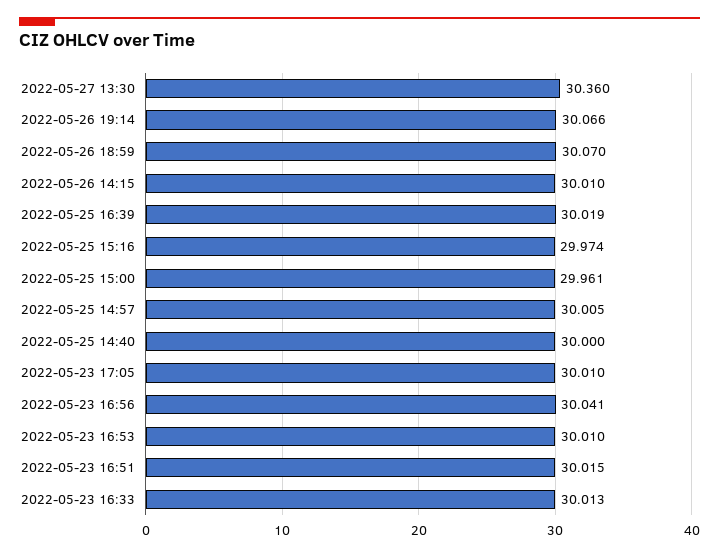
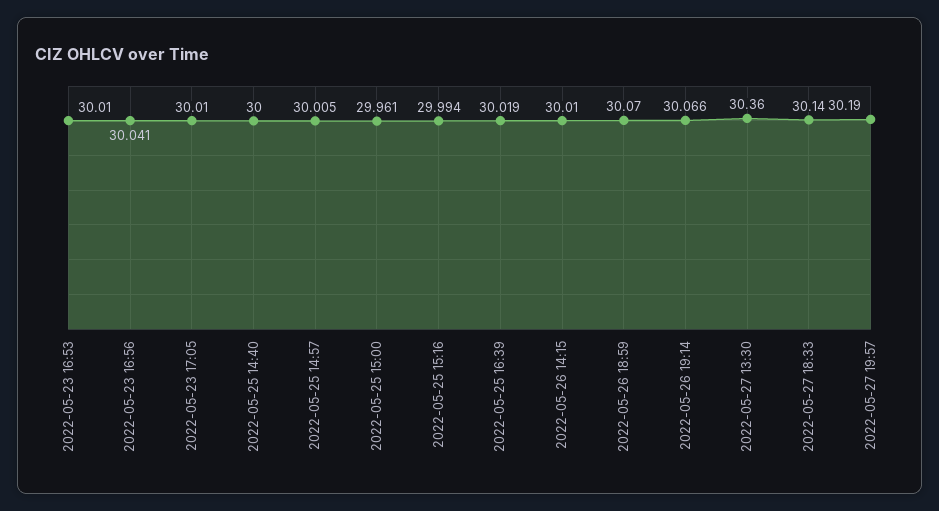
2022-05-25 15:16: 29.974 -> 29.994
2022-05-23 16:51: 30.015 -> none
2022-05-23 16:33: 30.013 -> none
2022-05-27 18:33: none -> 30.14
2022-05-27 19:57: none -> 30.19

